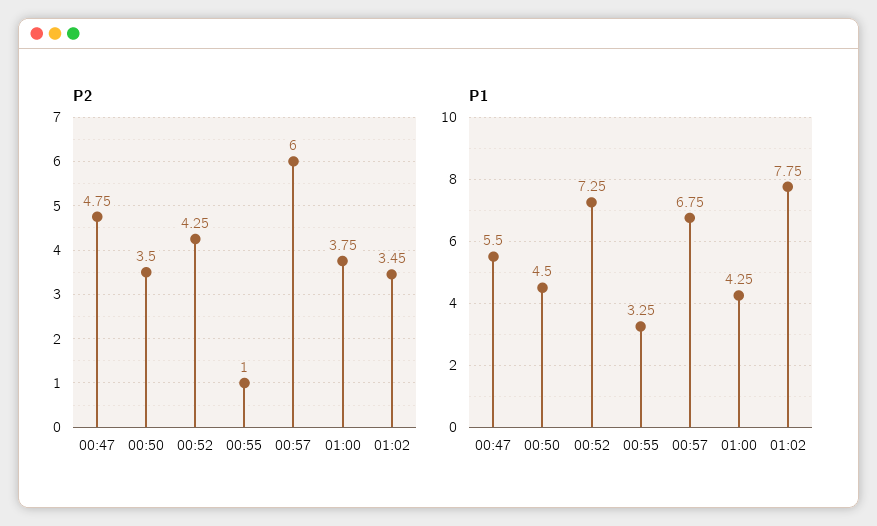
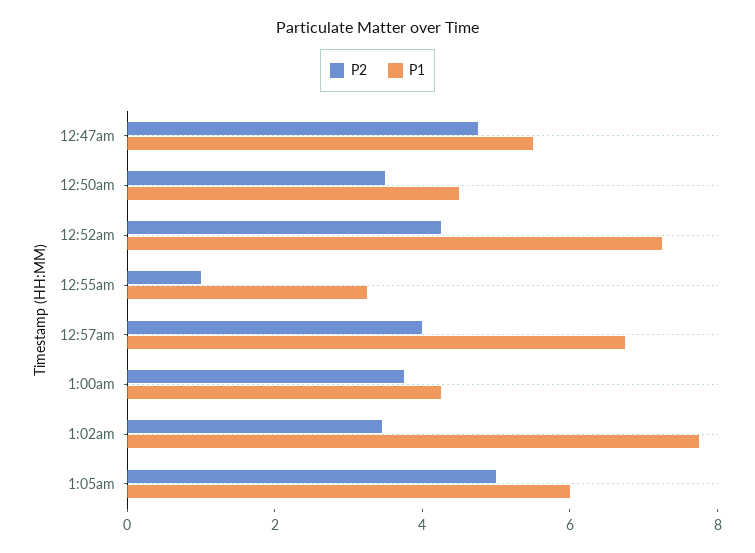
P2, 00:57: 6 -> 4
P2, 1:05am: none -> 5
P1, 1:05am: none -> 6

